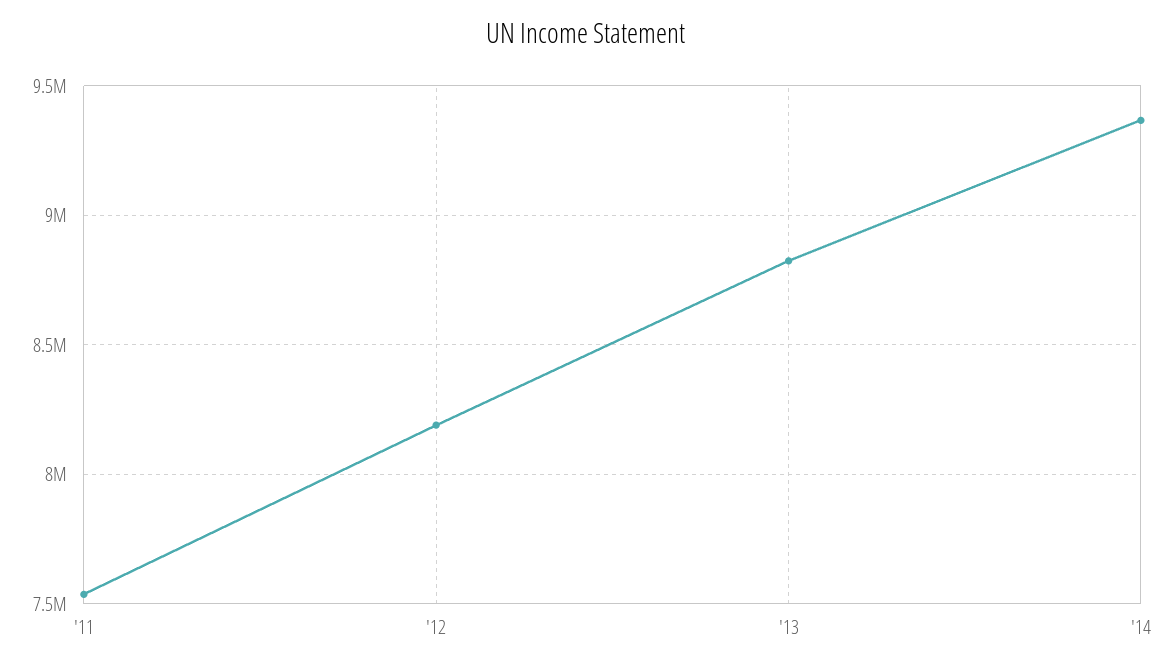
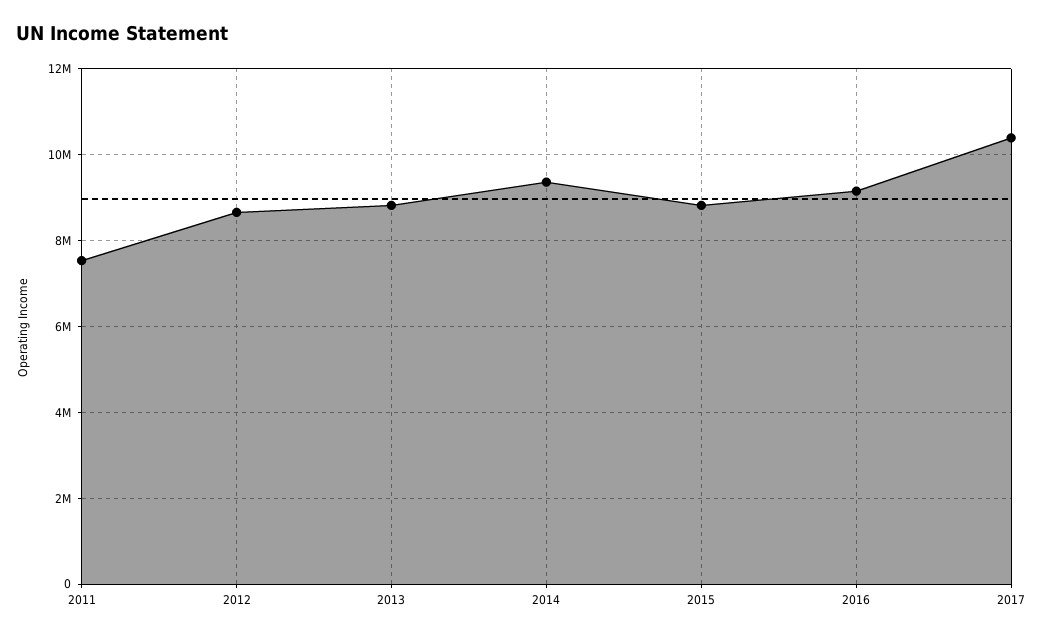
'12: 8200000 -> 8600000
2015: none -> 8800000
2016: none -> 9200000
2017: none -> 10400000

